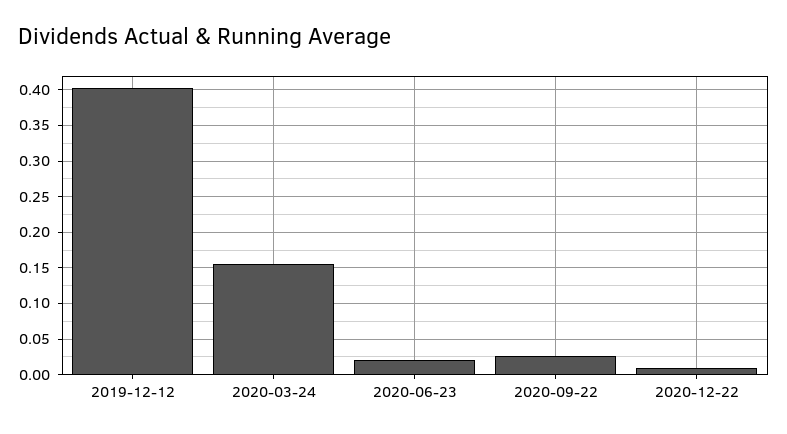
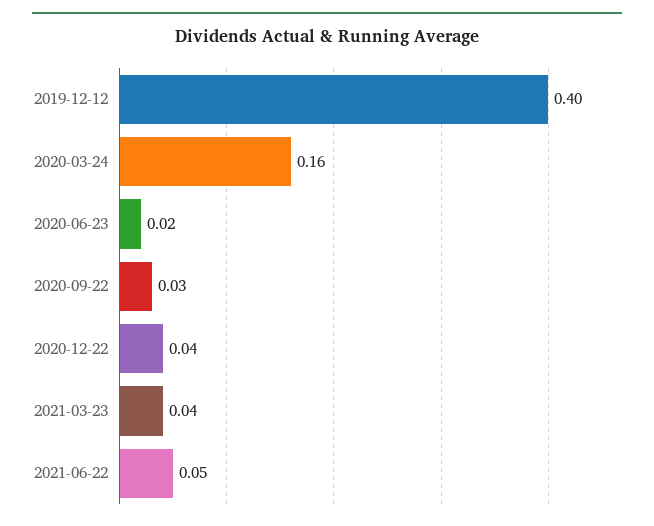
2020-12-22: 0.01 -> 0.04
2021-03-23: none -> 0.04
2021-06-22: none -> 0.05

